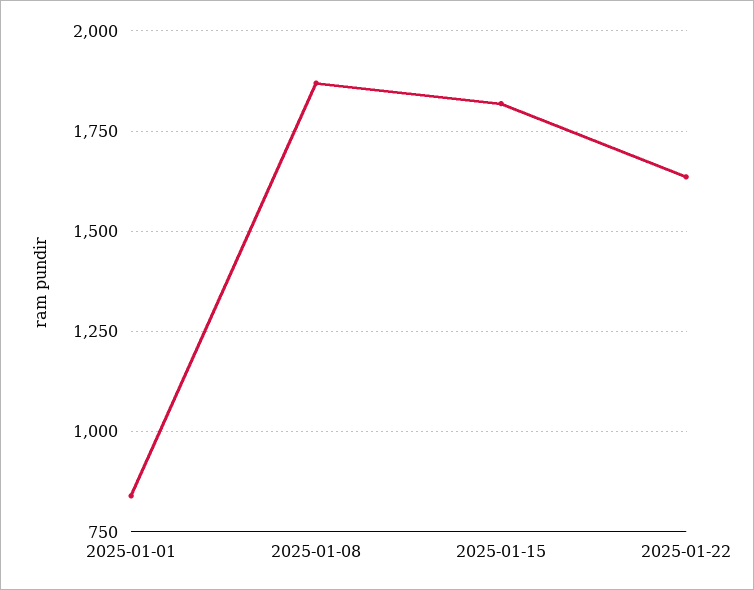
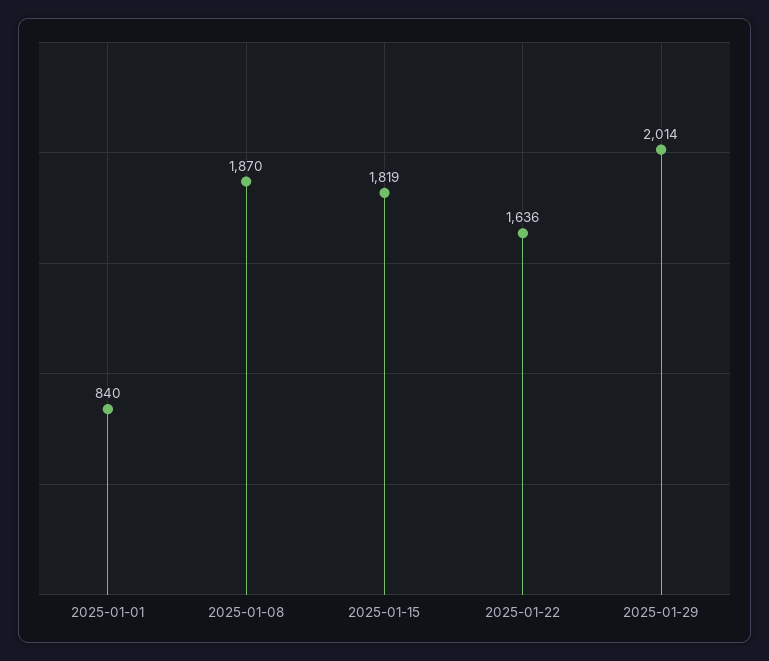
2025-01-29: none -> 2014

